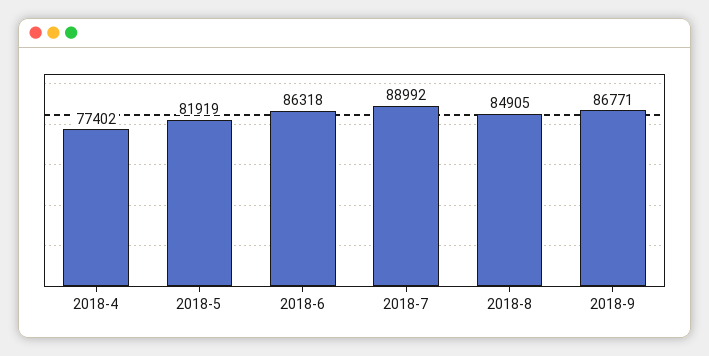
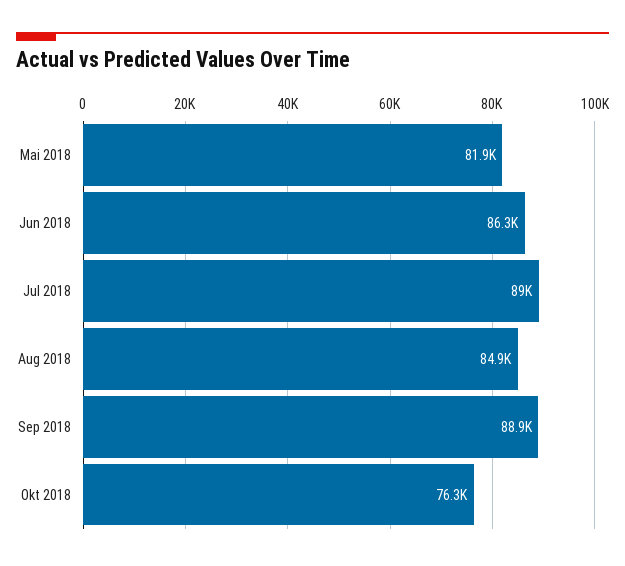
2018-4: 77402 -> none
2018-9: 86771 -> 88900
Okt 2018: none -> 76300

